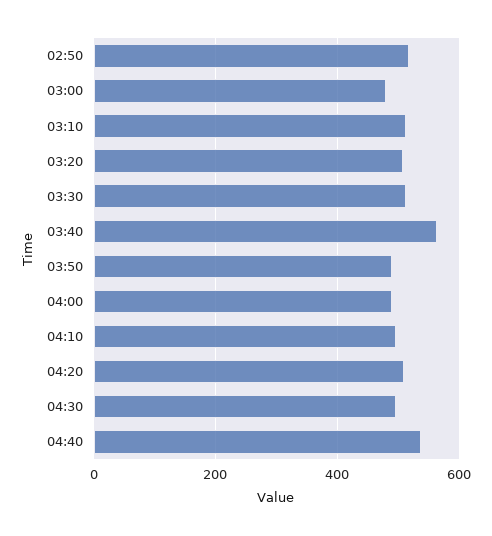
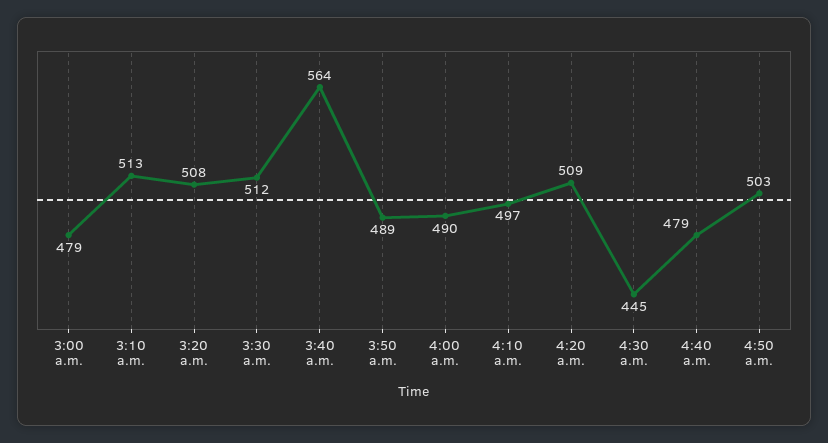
02:50: 520 -> none
04:30: 500 -> 445
04:40: 540 -> 479
4:50 a.m.: none -> 503

